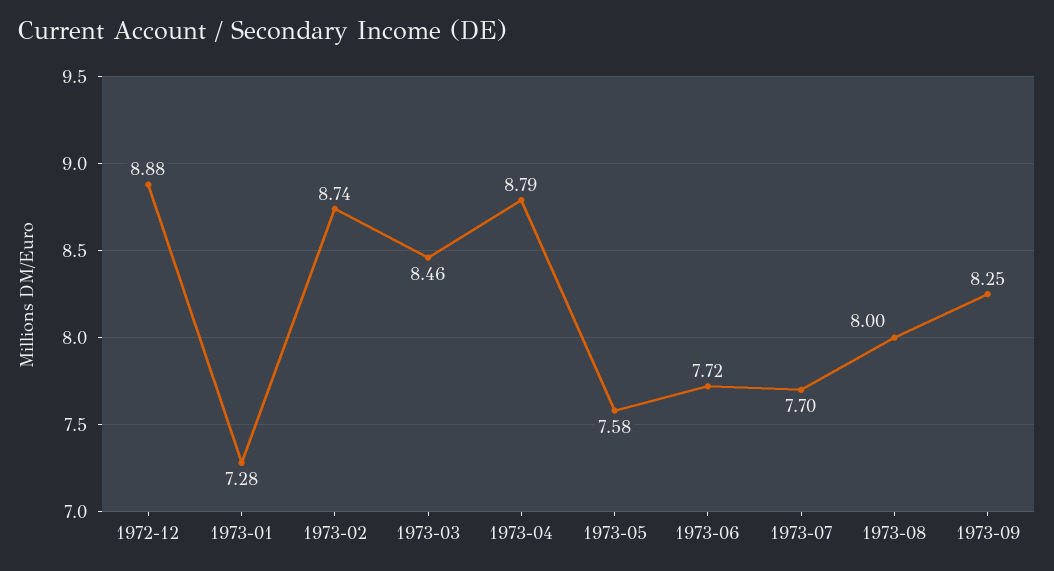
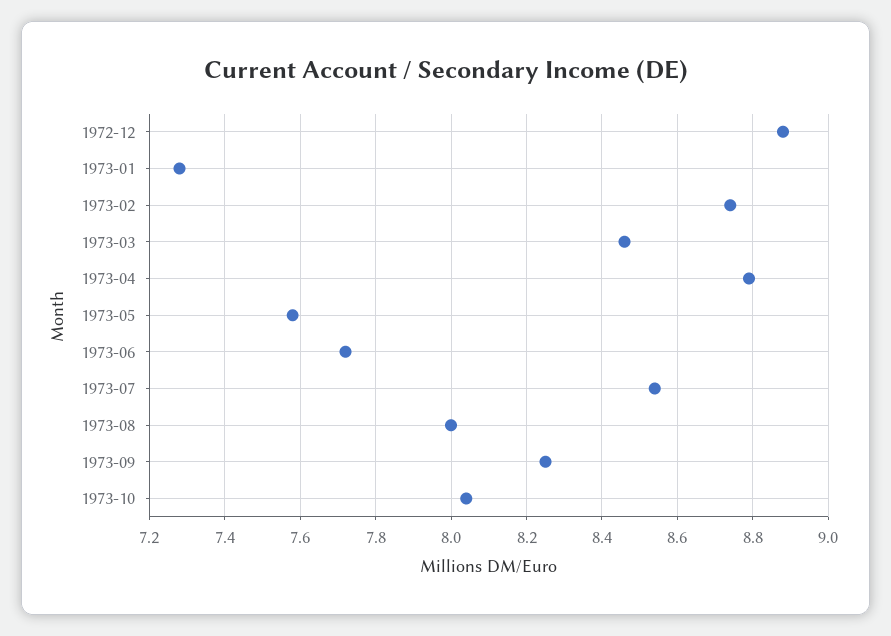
1973-07: 7.7 -> 8.55
1973-10: none -> 8.05

